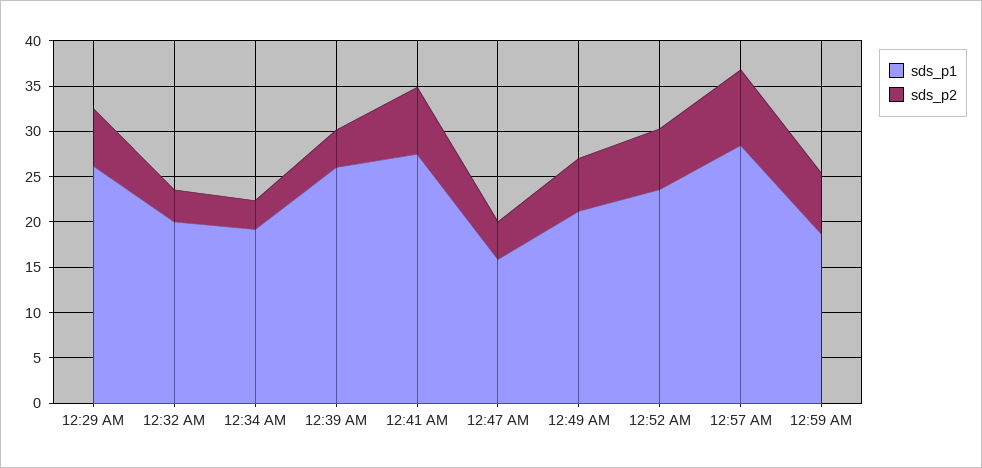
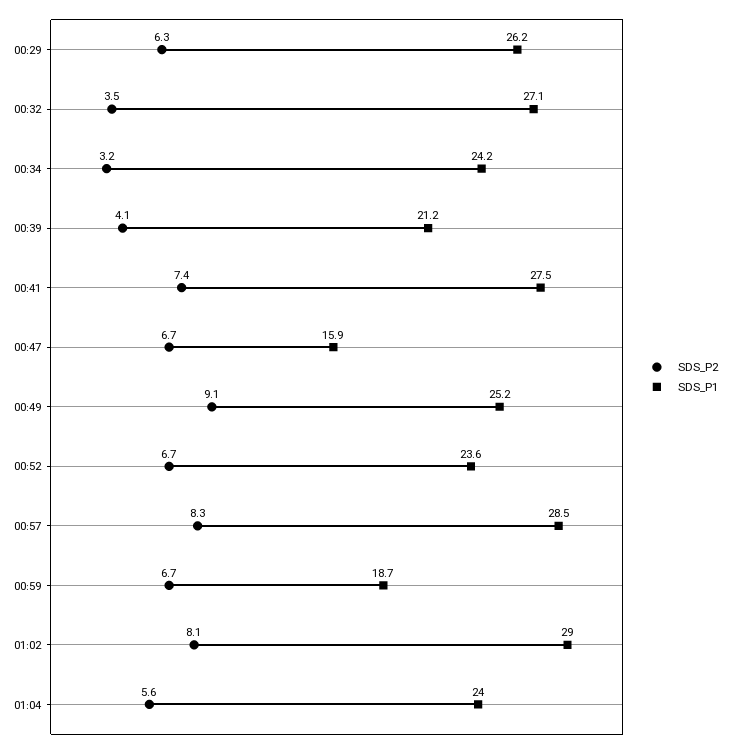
sds_p1, 12:32 AM: 20 -> 27.1
sds_p1, 12:34 AM: 19 -> 24.2
sds_p1, 12:39 AM: 26 -> 21.2
sds_p2, 12:47 AM: 4 -> 6.7
sds_p1, 12:49 AM: 21 -> 25.2
sds_p2, 12:49 AM: 6 -> 9.1
sds_p2, 01:02: none -> 8.1
sds_p1, 01:02: none -> 29
sds_p2, 01:04: none -> 5.6
sds_p1, 01:04: none -> 24

